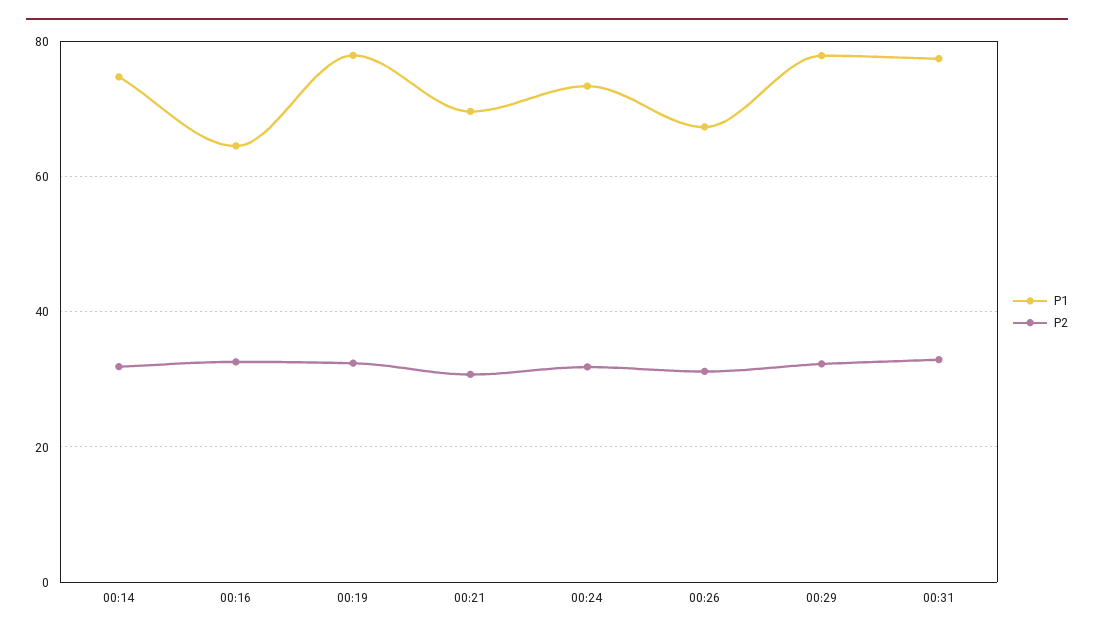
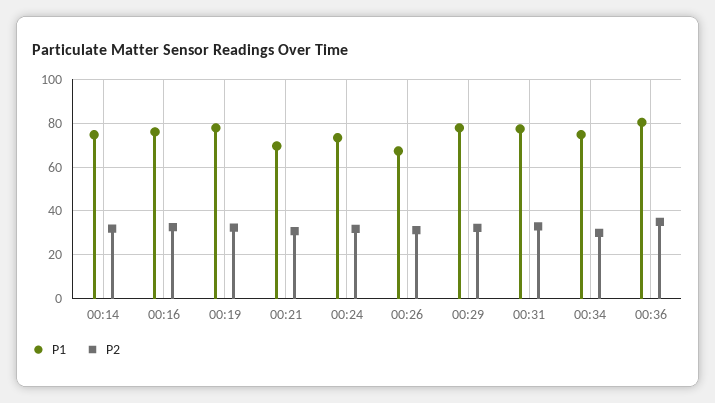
P1, 00:16: 64 -> 75
P1, 00:34: none -> 75
P2, 00:34: none -> 30
P1, 00:36: none -> 80
P2, 00:36: none -> 35

